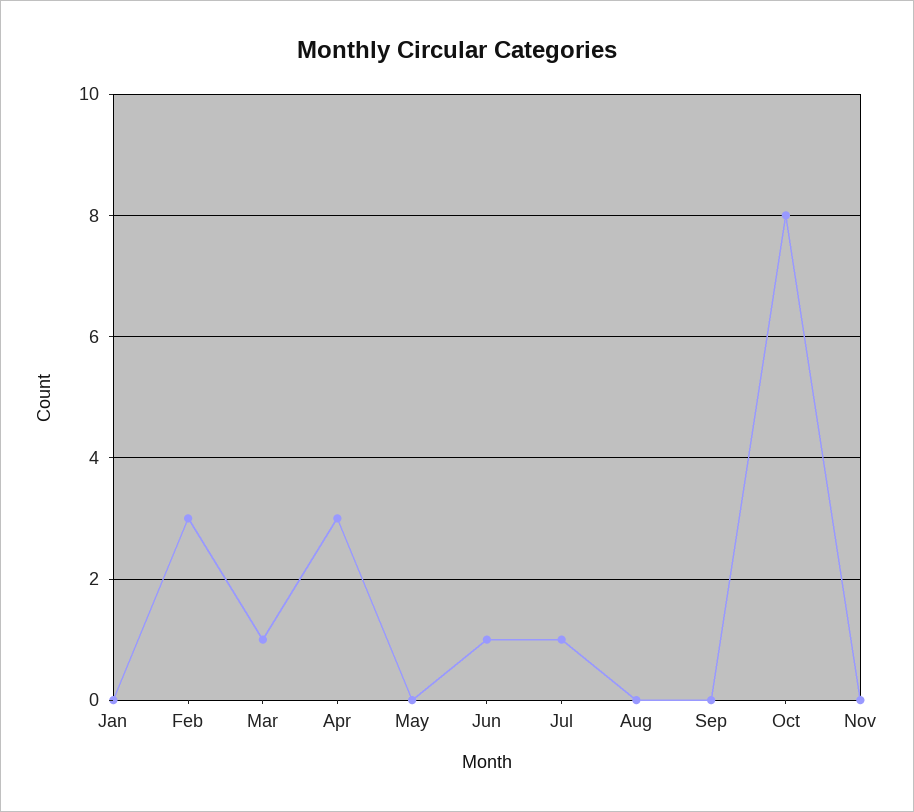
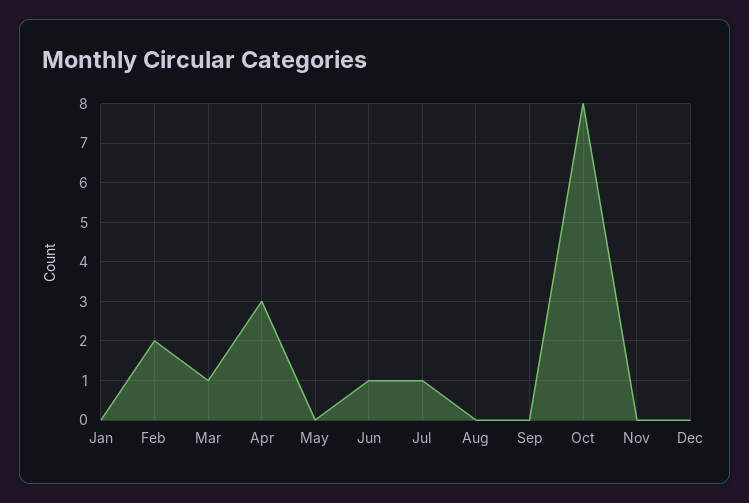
Feb: 3 -> 2
Dec: none -> 0

